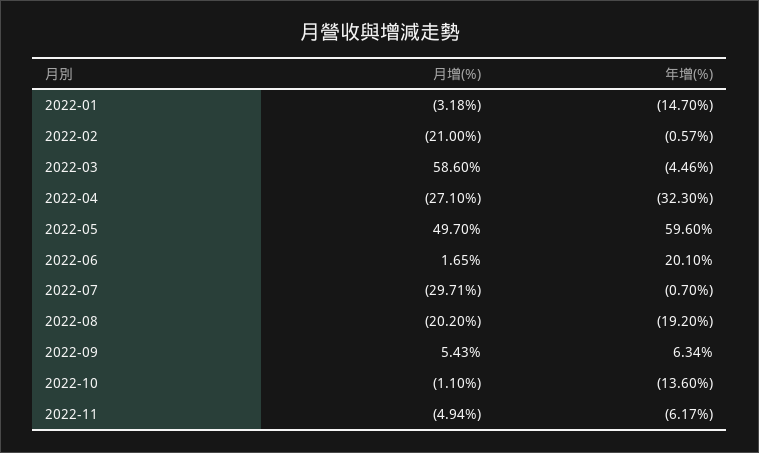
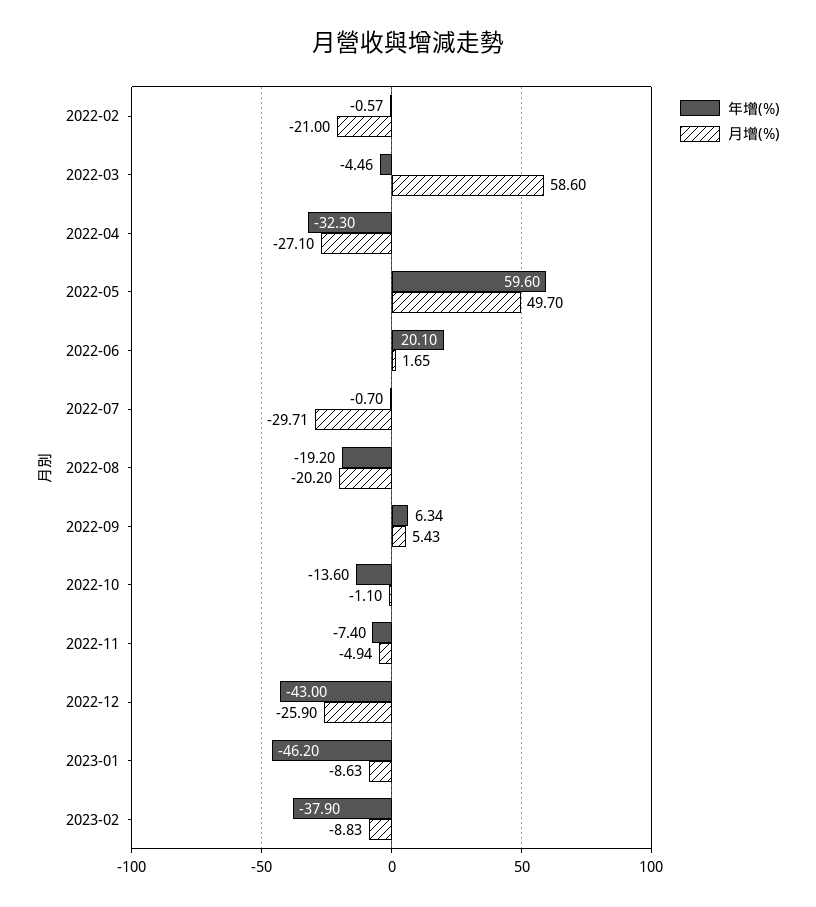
月增(%), 2022-01: -3.18 -> none
年增(%), 2022-01: -14.7 -> none
年增(%), 2022-11: -6.17 -> -7.4
年增(%), 2022-12: none -> -43
月增(%), 2022-12: none -> -25.9
年增(%), 2023-01: none -> -46.2
月增(%), 2023-01: none -> -8.63
年增(%), 2023-02: none -> -37.9
月增(%), 2023-02: none -> -8.83

